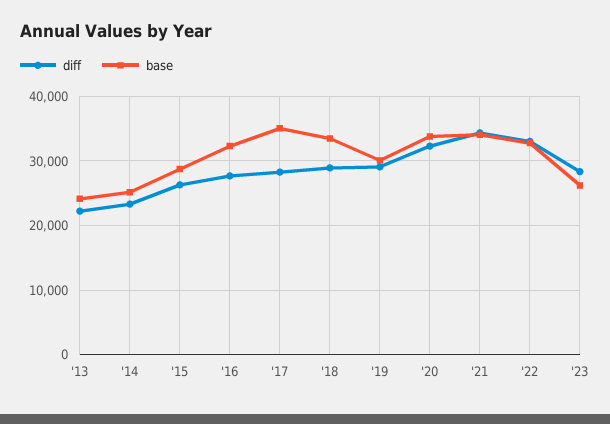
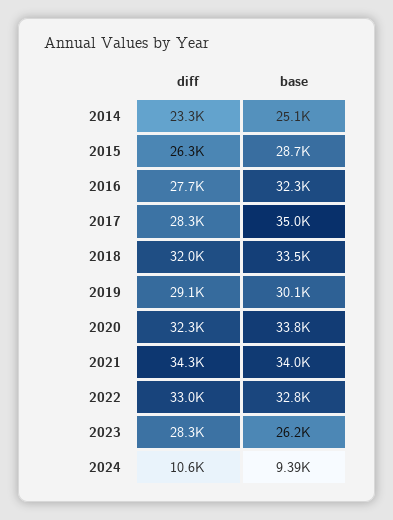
diff, '13: 22000 -> none
base, '13: 24000 -> none
diff, '18: 29000 -> 32000
diff, 2024: none -> 10600
base, 2024: none -> 9390

